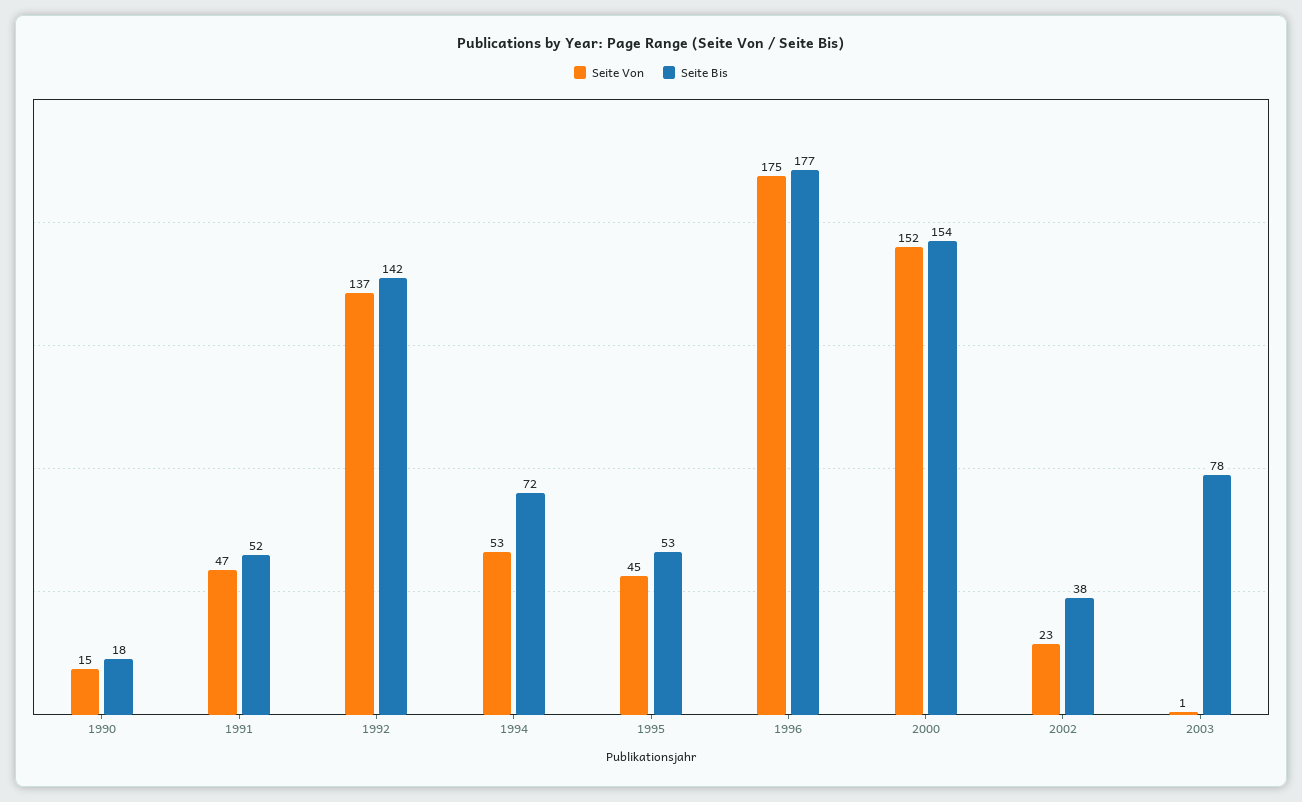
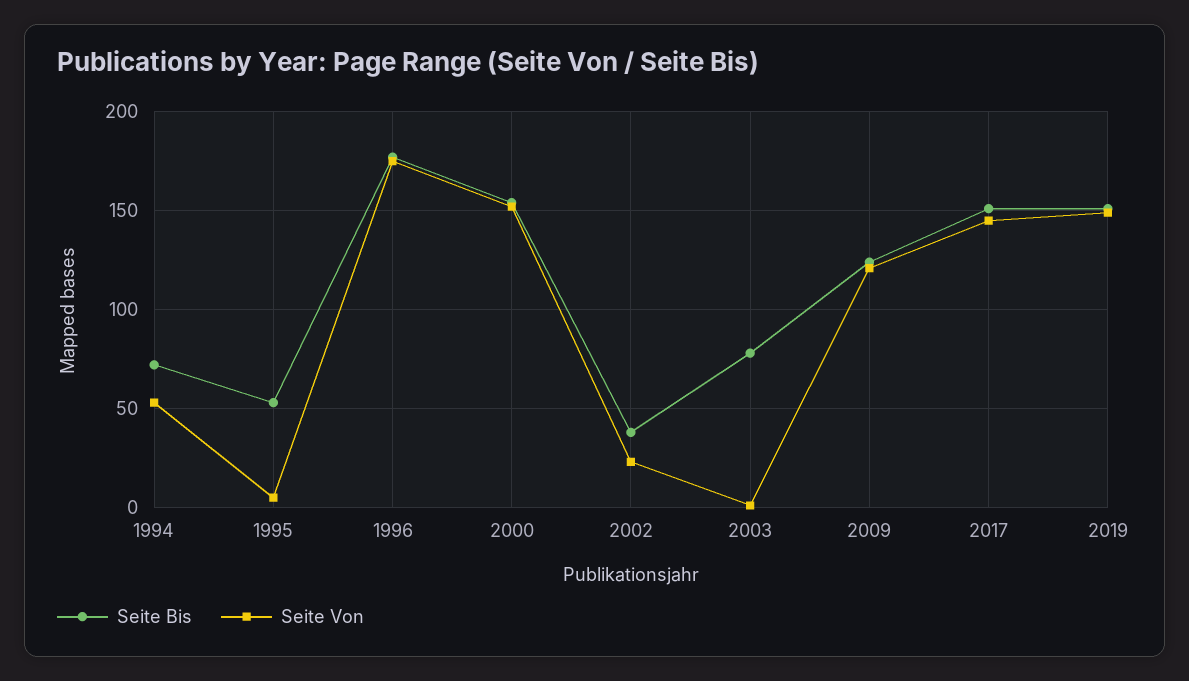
Seite Von, 1990: 15 -> none
Seite Bis, 1990: 18 -> none
Seite Von, 1991: 47 -> none
Seite Bis, 1991: 52 -> none
Seite Von, 1992: 137 -> none
Seite Bis, 1992: 142 -> none
Seite Von, 1995: 45 -> 5
Seite Bis, 2009: none -> 125
Seite Von, 2009: none -> 120
Seite Bis, 2017: none -> 150
Seite Von, 2017: none -> 145
Seite Bis, 2019: none -> 150
Seite Von, 2019: none -> 150

